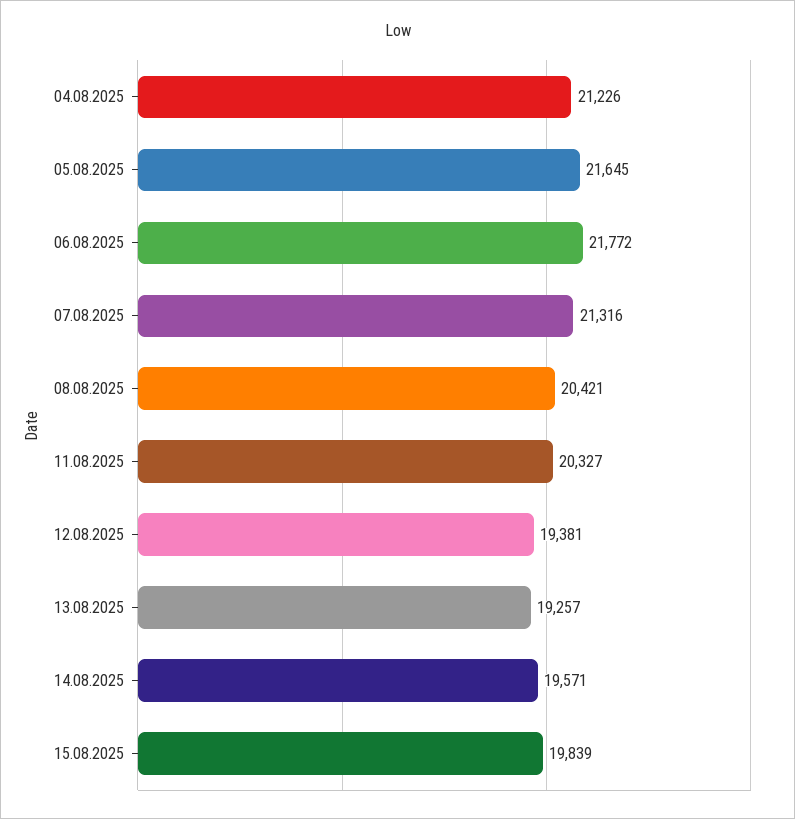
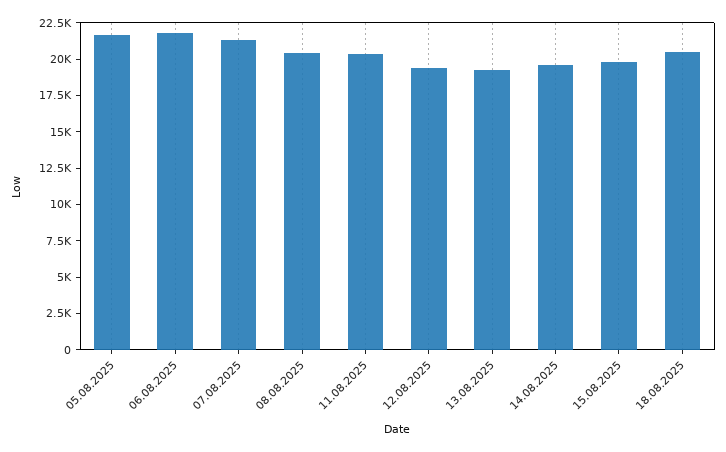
04.08.2025: 21226 -> none
18.08.2025: none -> 20000

